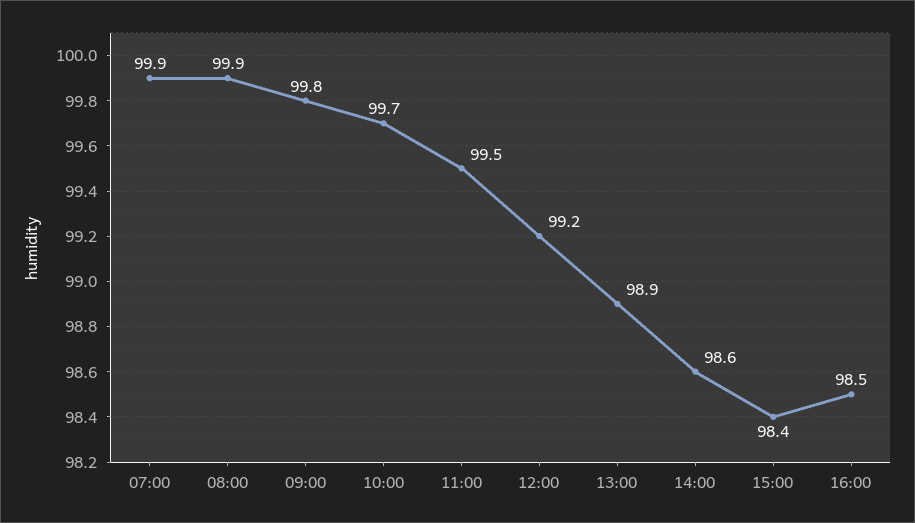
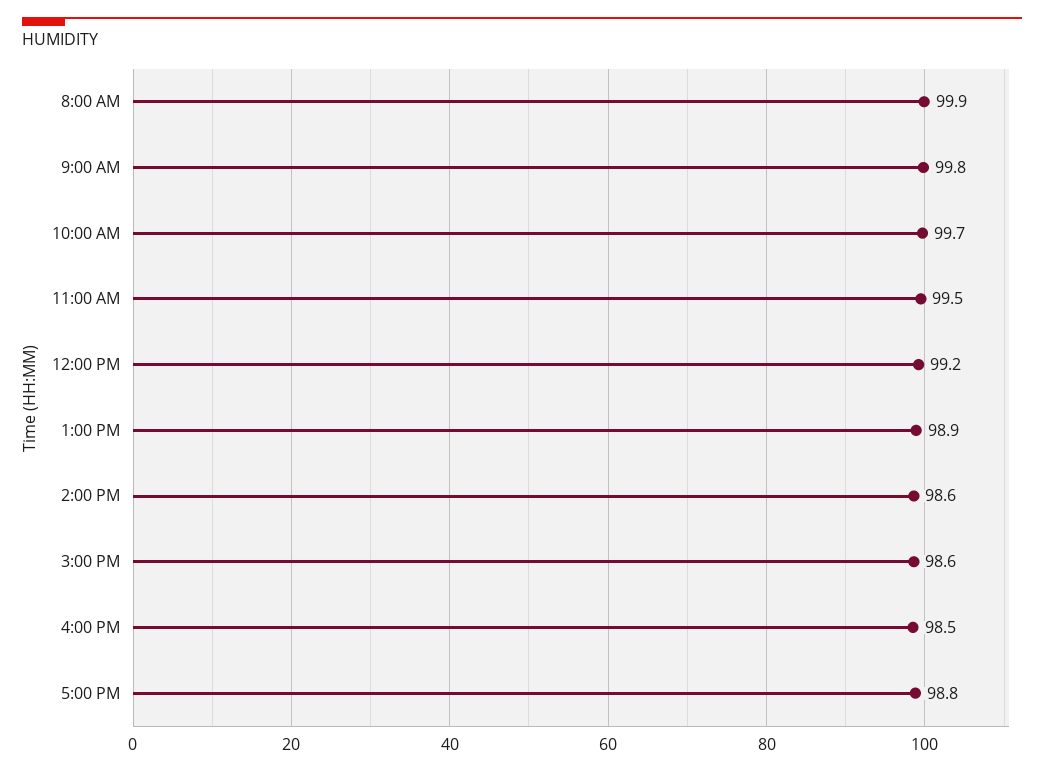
07:00: 99.9 -> none
15:00: 98.4 -> 98.6
5:00 PM: none -> 98.8

